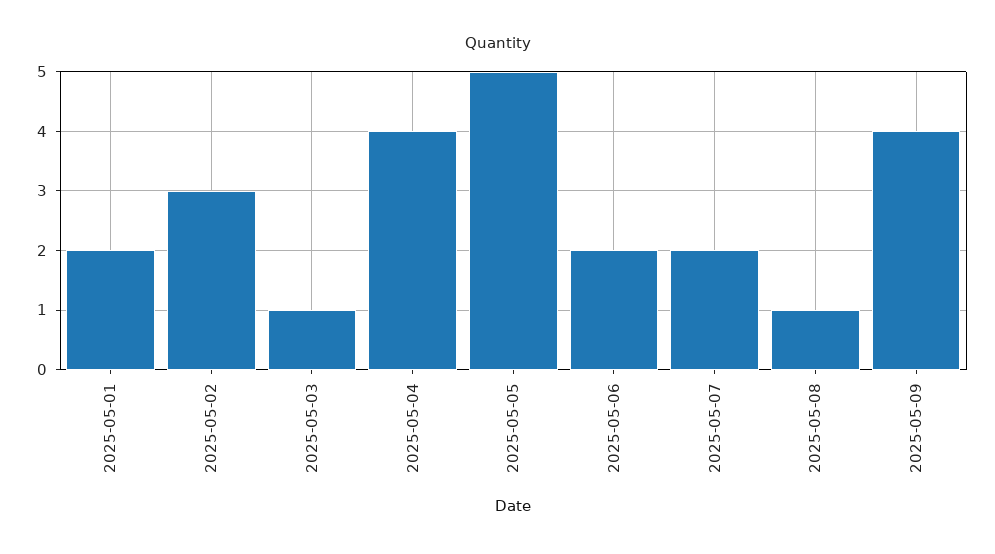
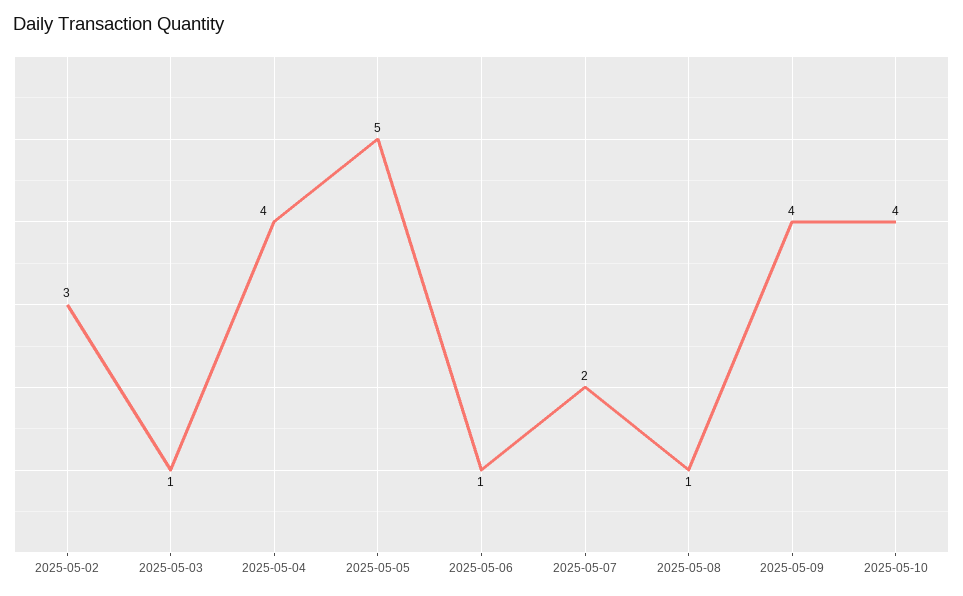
2025-05-01: 2 -> none
2025-05-06: 2 -> 1
2025-05-10: none -> 4

